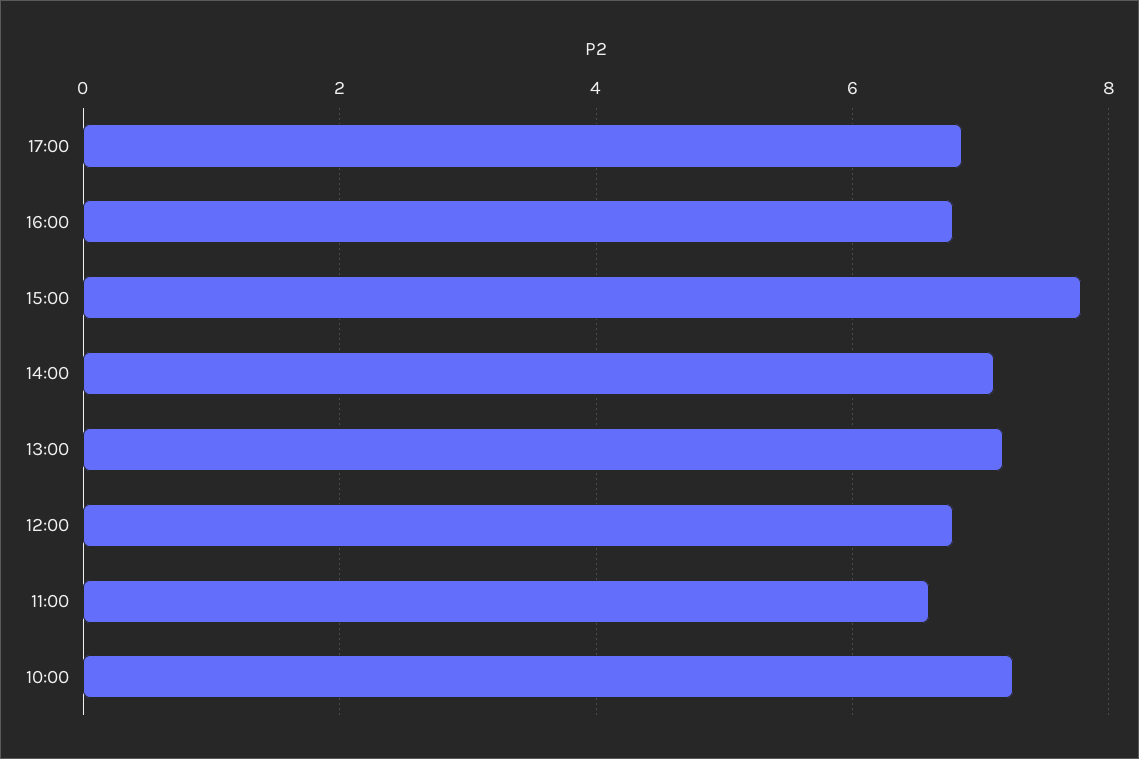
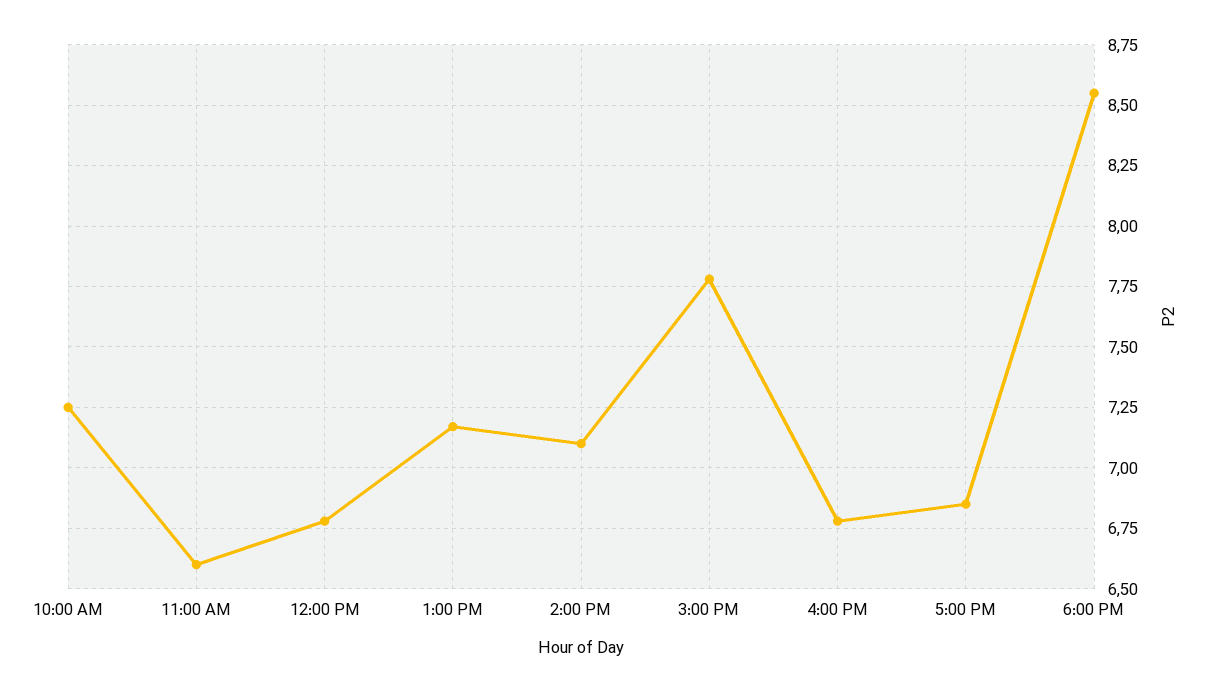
6:00 PM: none -> 8.55

